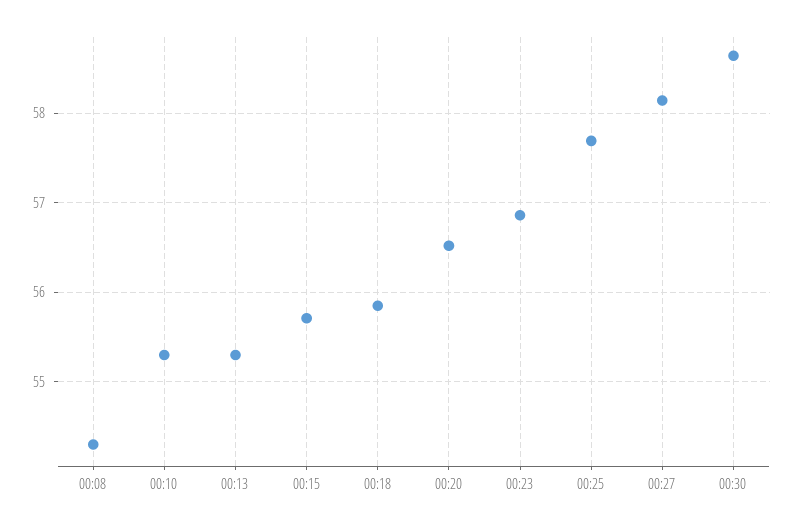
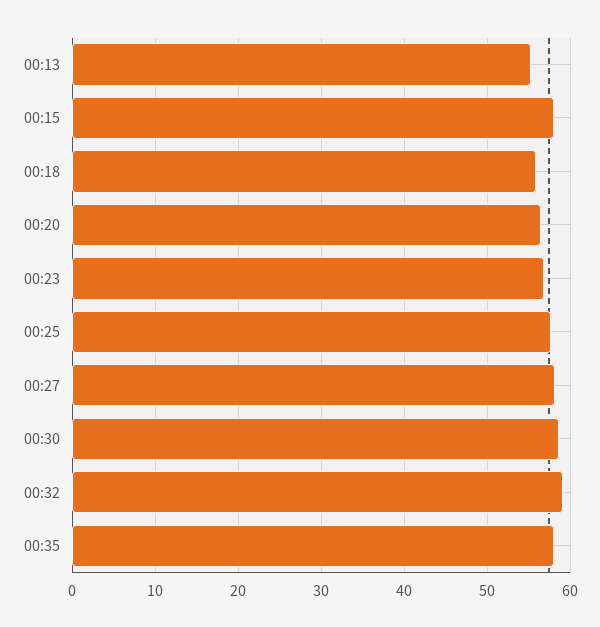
00:08: 54.3 -> none
00:10: 55.3 -> none
00:15: 55.7 -> 58
00:32: none -> 59
00:35: none -> 58

